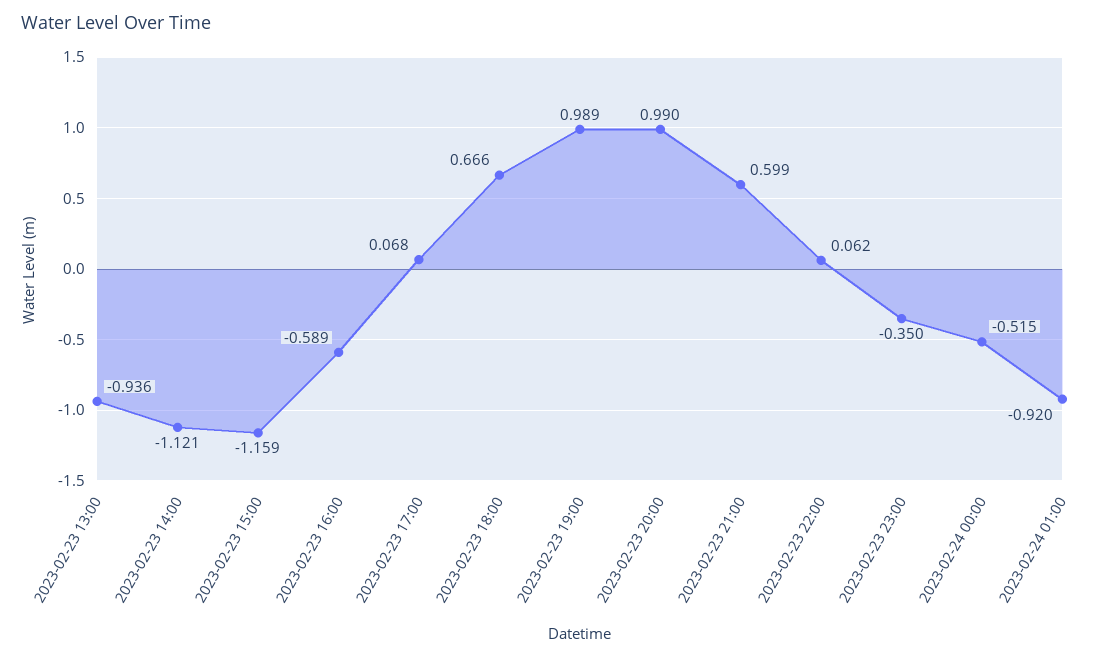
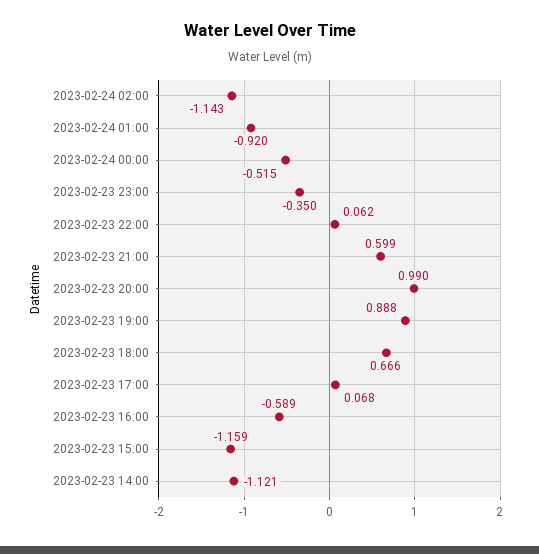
2023-02-23 13:00: -0.936 -> none
2023-02-23 19:00: 0.989 -> 0.888
2023-02-24 02:00: none -> -1.143

